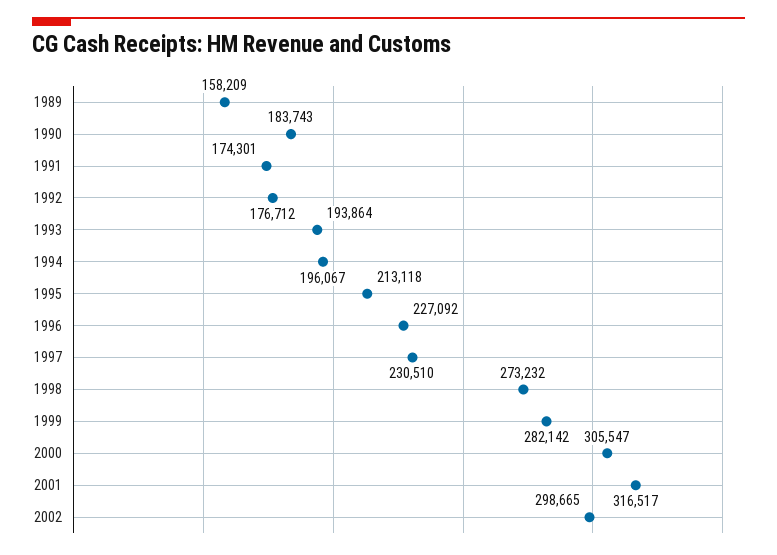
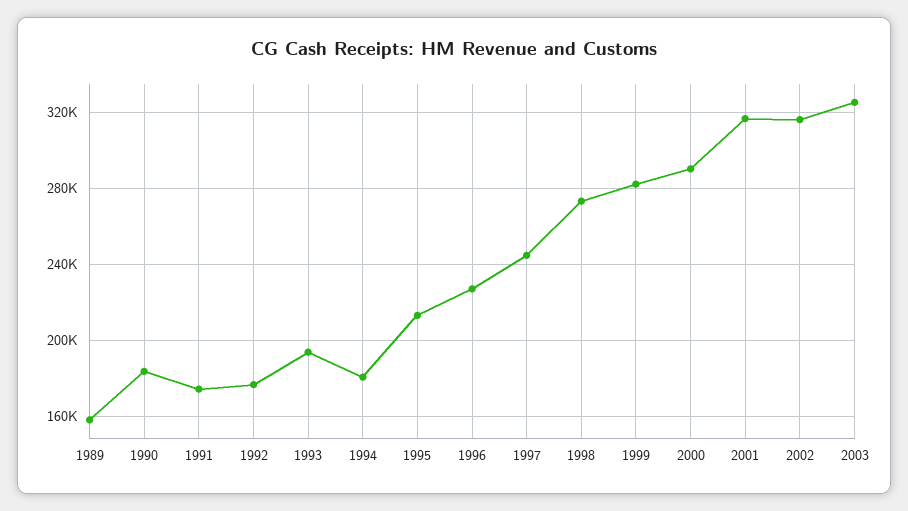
1994: 196067 -> 180000
1997: 230510 -> 245000
2000: 305547 -> 290000
2002: 298665 -> 315000
2003: none -> 325000

